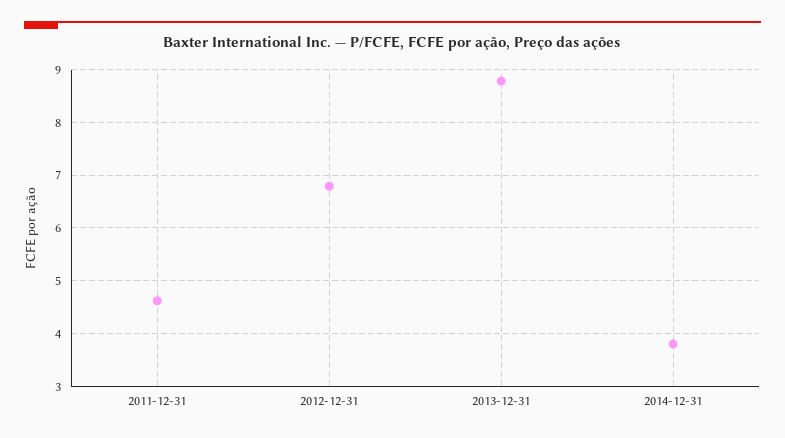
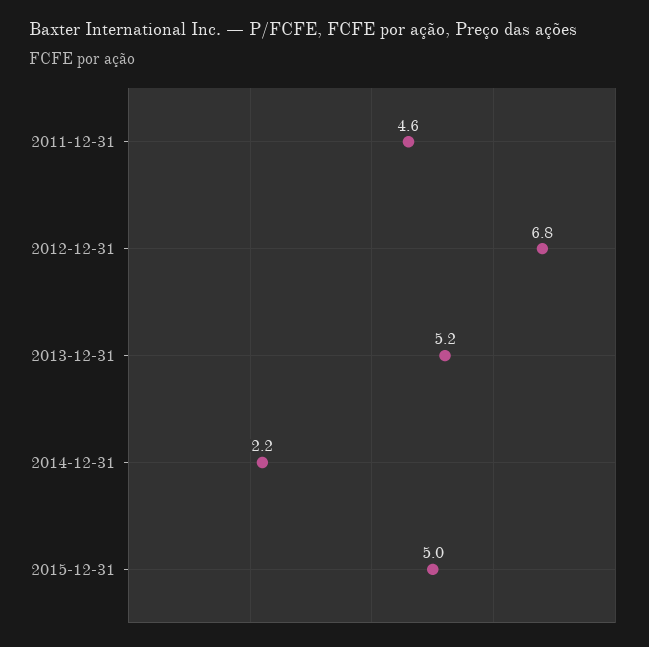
2013-12-31: 8.8 -> 5.2
2014-12-31: 3.8 -> 2.2
2015-12-31: none -> 5

